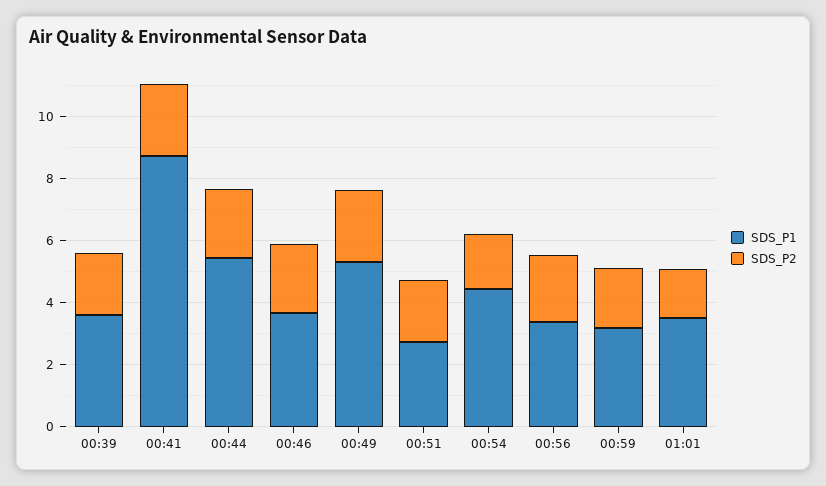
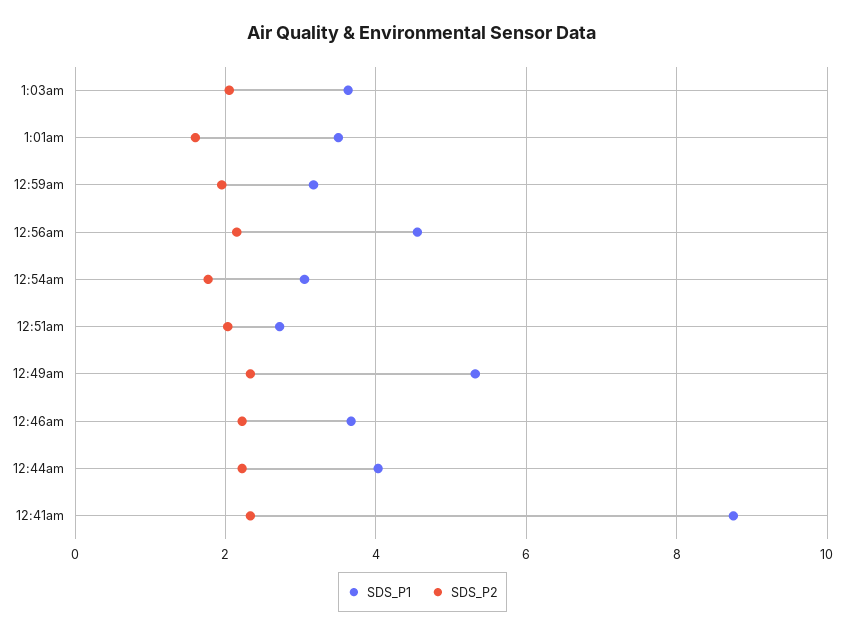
SDS_P1, 00:39: 3.5 -> none
SDS_P2, 00:39: 2 -> none
SDS_P1, 00:44: 5.5 -> 4
SDS_P1, 00:54: 4.5 -> 3
SDS_P1, 00:56: 3.5 -> 4.6
SDS_P1, 1:03am: none -> 3.6
SDS_P2, 1:03am: none -> 2

